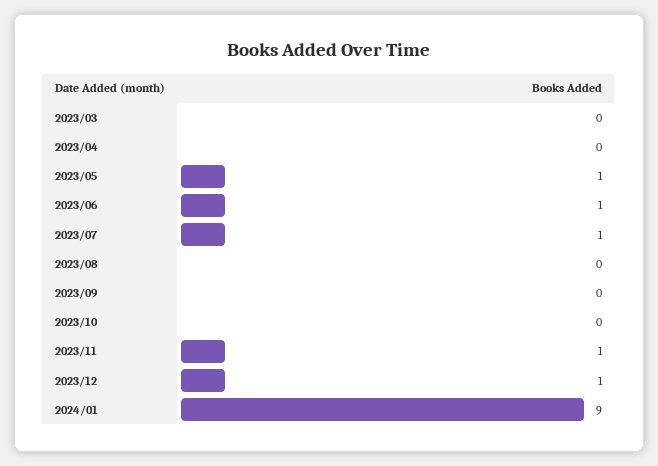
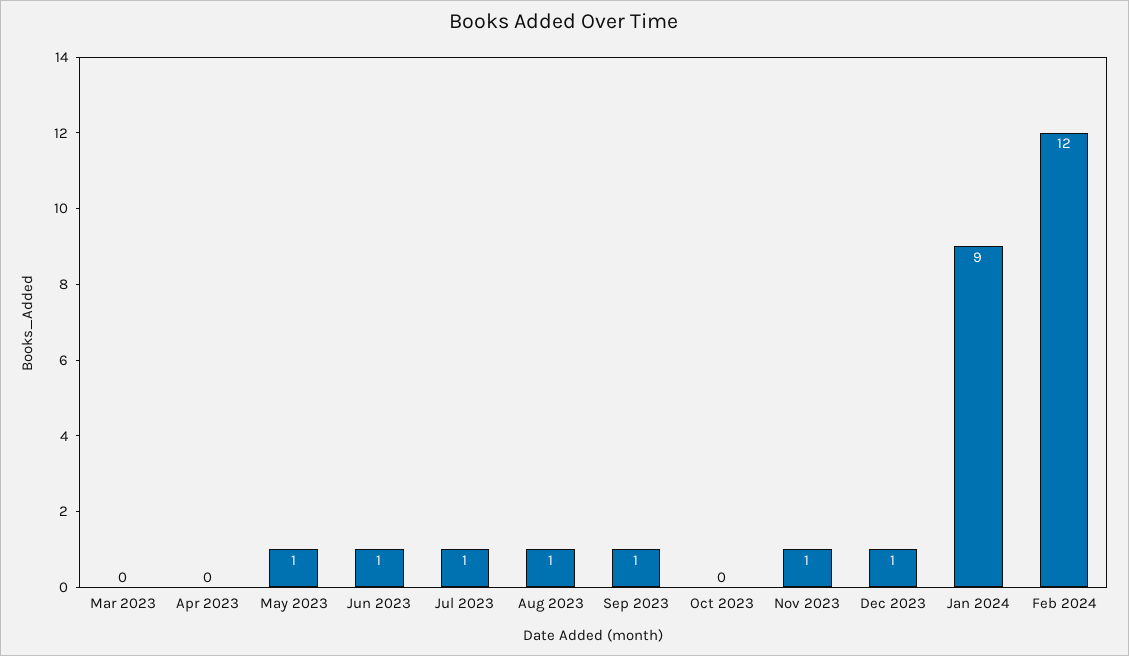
2023/08: 0 -> 1
2023/09: 0 -> 1
Feb 2024: none -> 12

